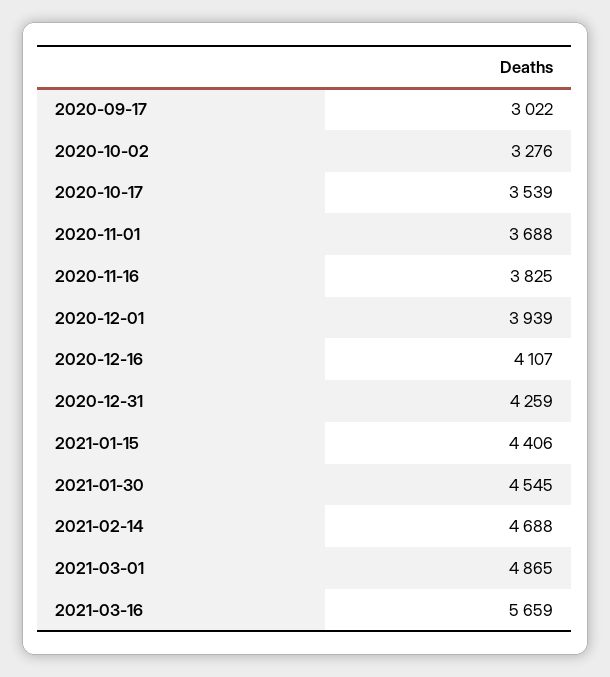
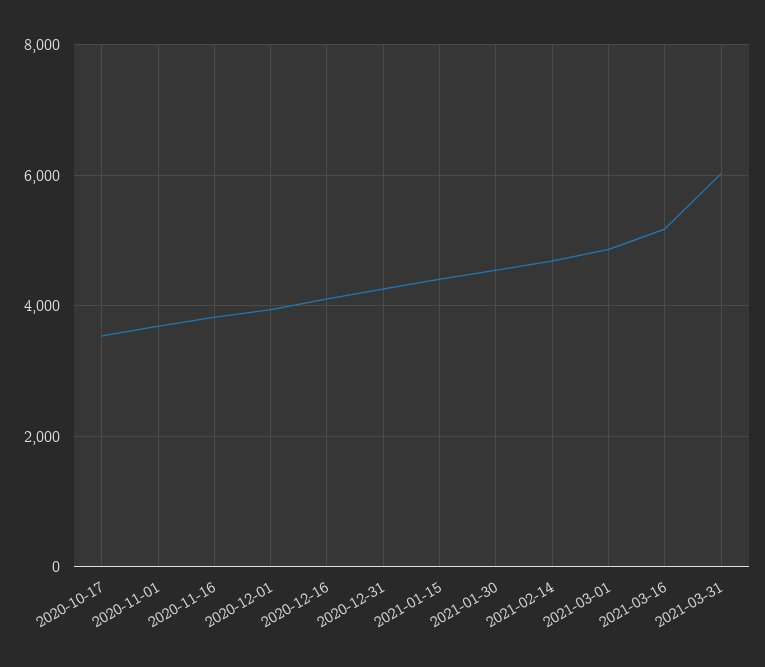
2020-09-17: 3022 -> none
2020-10-02: 3276 -> none
2021-03-16: 5659 -> 5200
2021-03-31: none -> 6000

